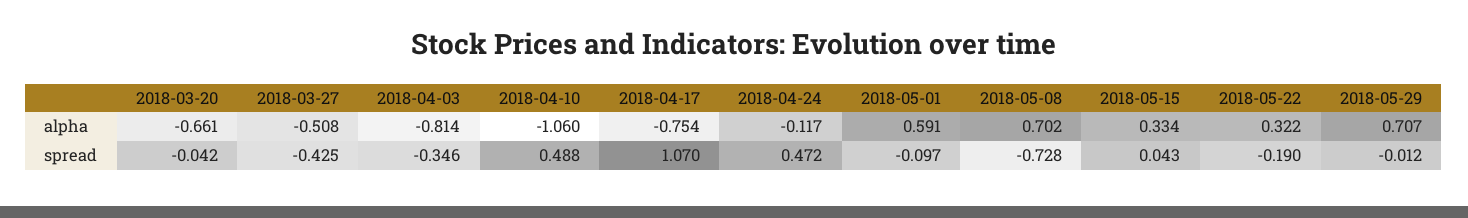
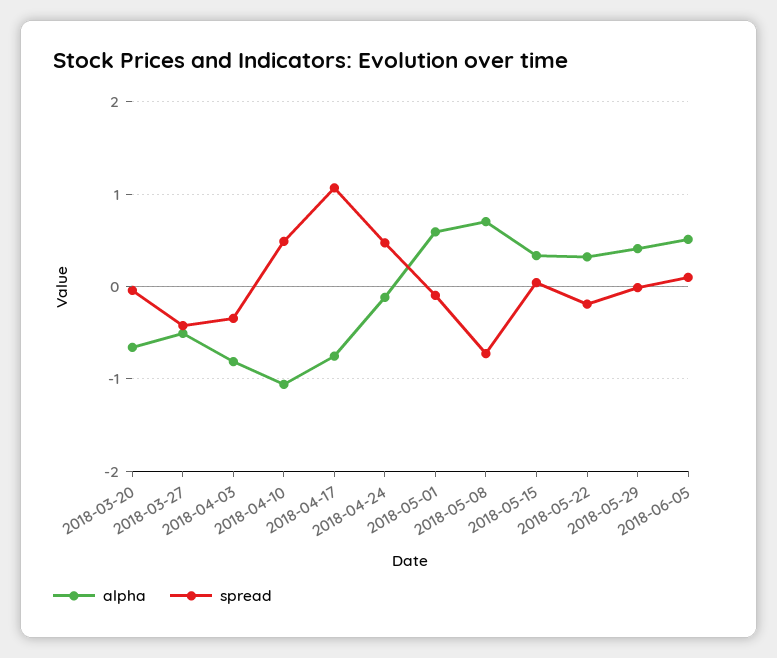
alpha, 2018-05-29: 0.707 -> 0.4
alpha, 2018-06-05: none -> 0.5
spread, 2018-06-05: none -> 0.1

